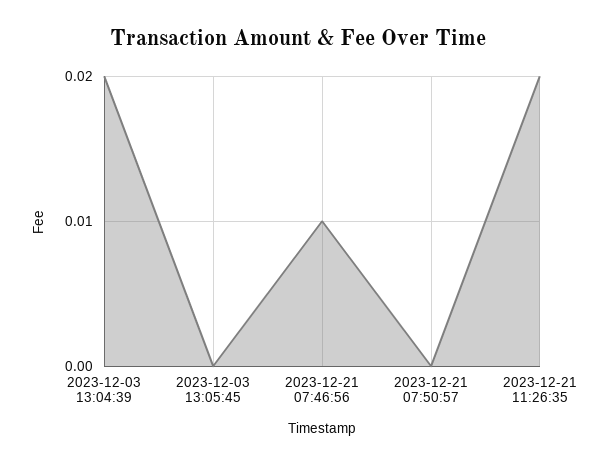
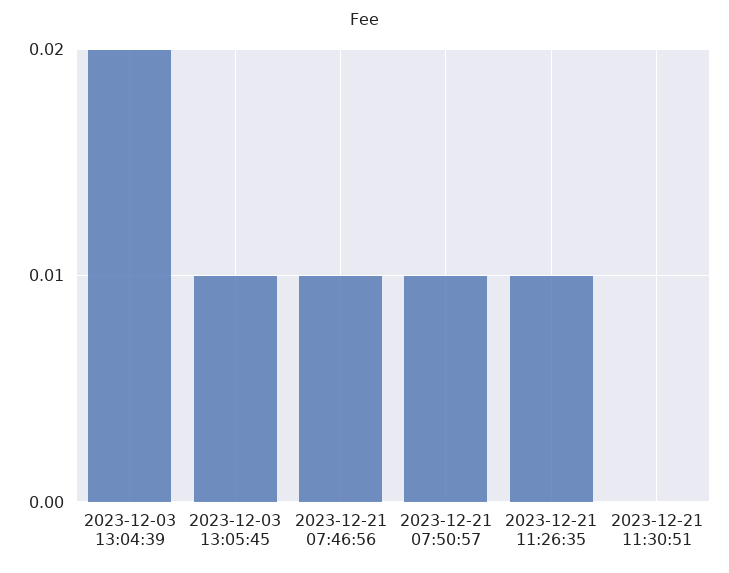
2023-12-03 13:05:45: 0 -> 0.01
2023-12-21 07:50:57: 0 -> 0.01
2023-12-21 11:26:35: 0.02 -> 0.01
2023-12-21 11:30:51: none -> 0

